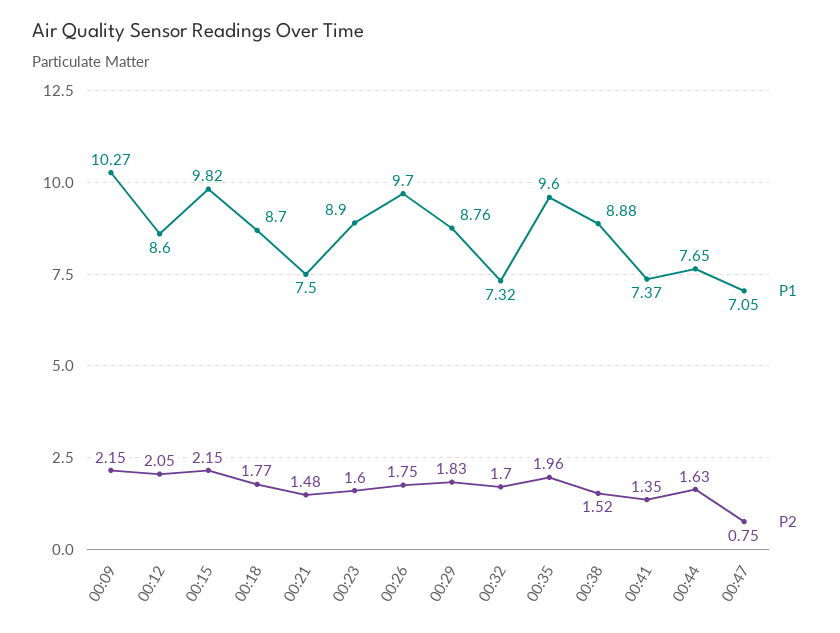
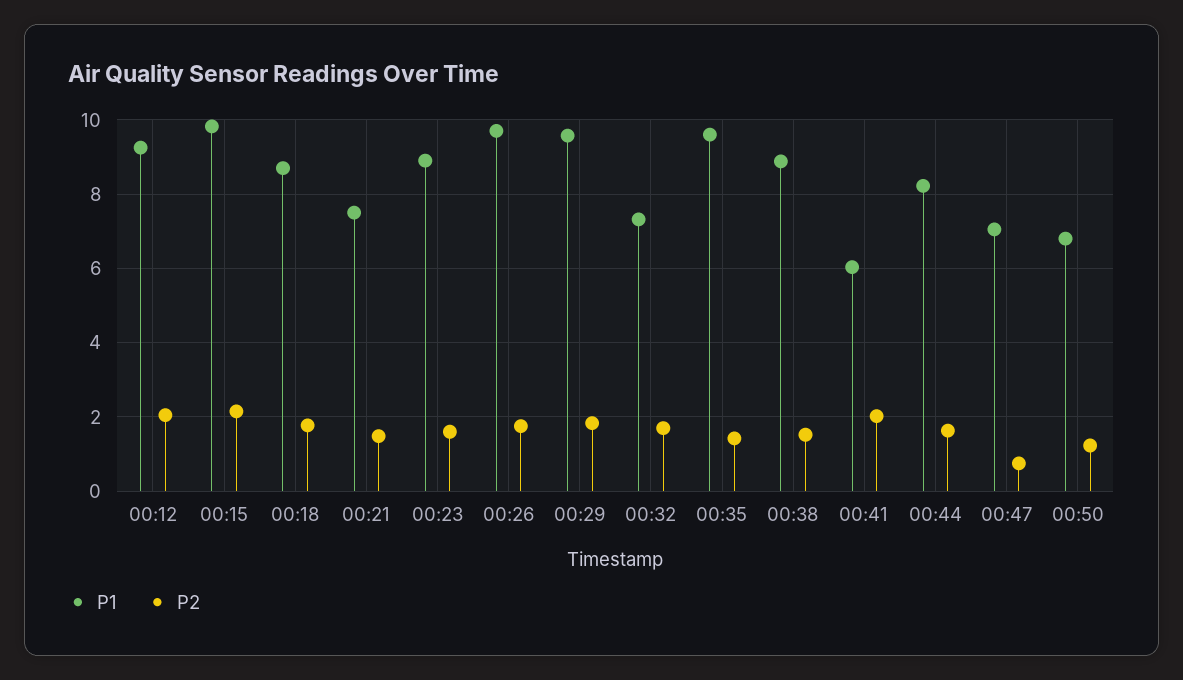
P1, 00:09: 10.27 -> none
P2, 00:09: 2.15 -> none
P1, 00:12: 8.6 -> 9.2
P1, 00:29: 8.76 -> 9.6
P2, 00:35: 1.96 -> 1.4
P1, 00:41: 7.37 -> 6
P2, 00:41: 1.35 -> 2
P1, 00:44: 7.65 -> 8.2
P1, 00:50: none -> 6.8
P2, 00:50: none -> 1.2

